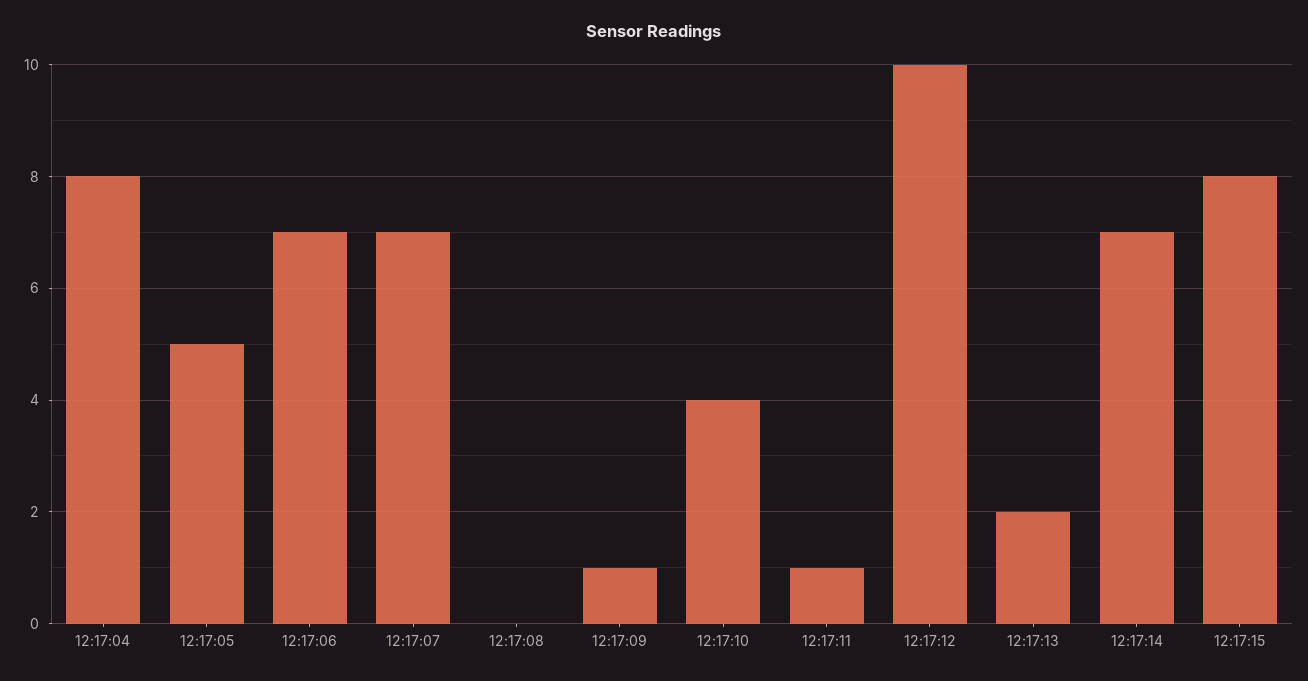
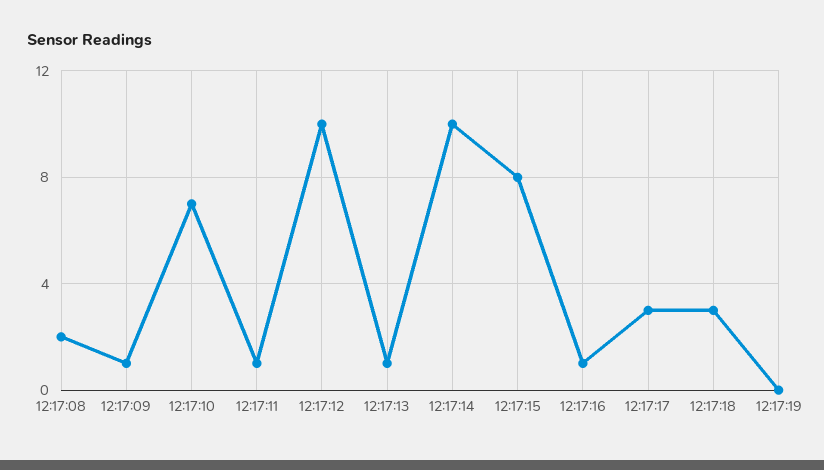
12:17:04: 8 -> none
12:17:05: 5 -> none
12:17:06: 7 -> none
12:17:07: 7 -> none
12:17:08: 0 -> 2
12:17:10: 4 -> 7
12:17:13: 2 -> 1
12:17:14: 7 -> 10
12:17:16: none -> 1
12:17:17: none -> 3
12:17:18: none -> 3
12:17:19: none -> 0

